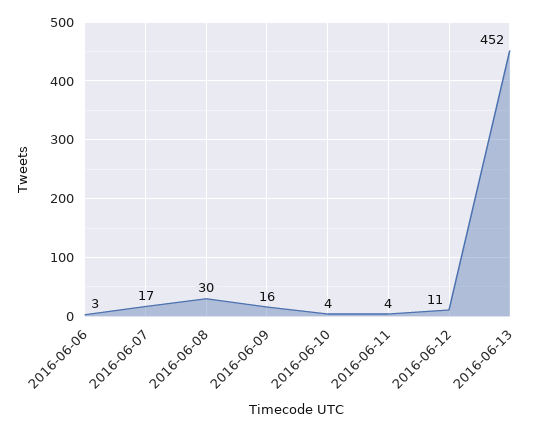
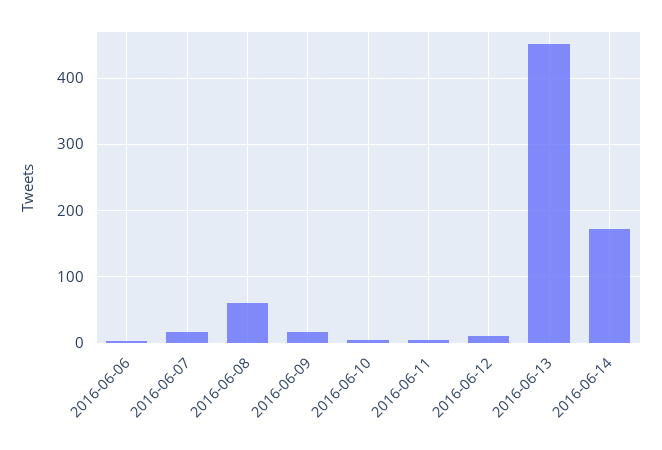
2016-06-08: 30 -> 60
2016-06-14: none -> 170

